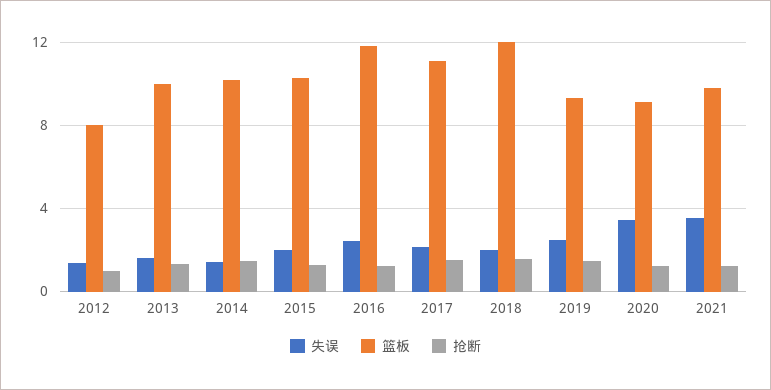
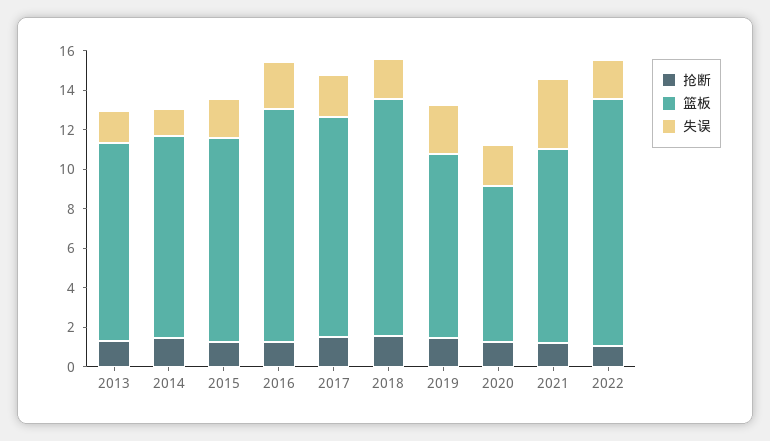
失误, 2012: 1.5 -> none
篮板, 2012: 8 -> none
抢断, 2012: 1 -> none
失误, 2020: 3.5 -> 2
篮板, 2020: 9 -> 8
抢断, 2022: none -> 1
篮板, 2022: none -> 12.5
失误, 2022: none -> 2

